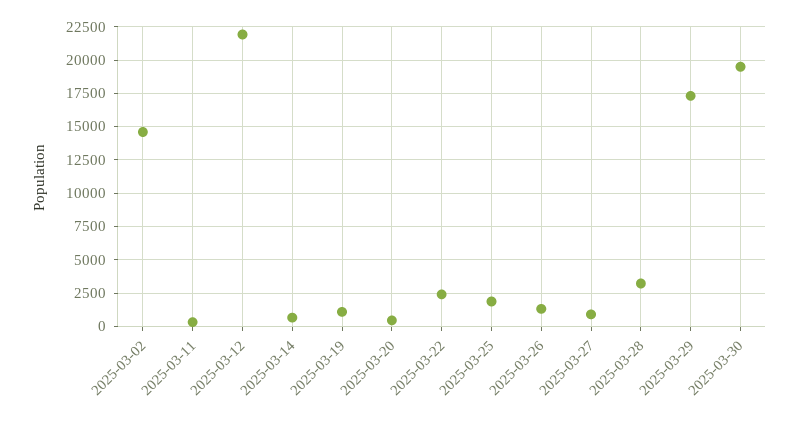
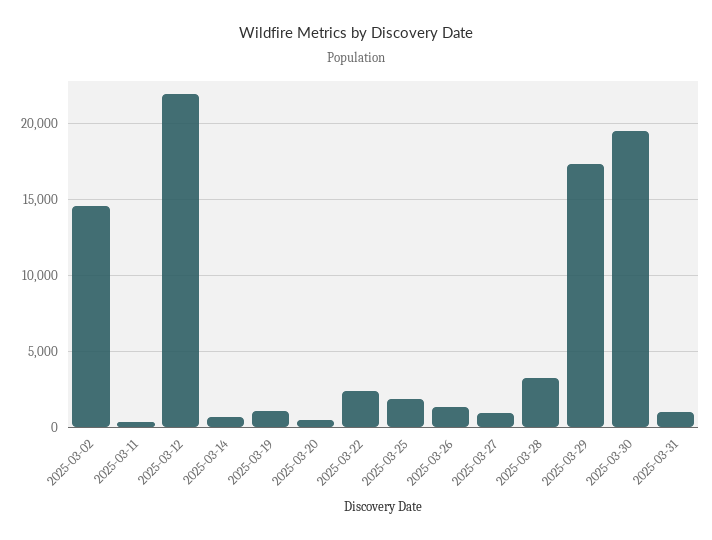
2025-03-31: none -> 1000

